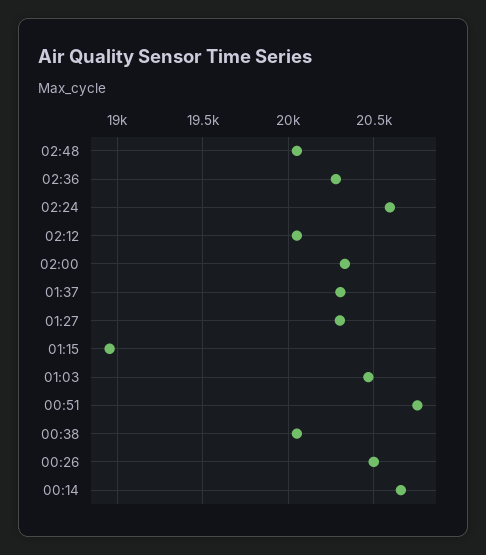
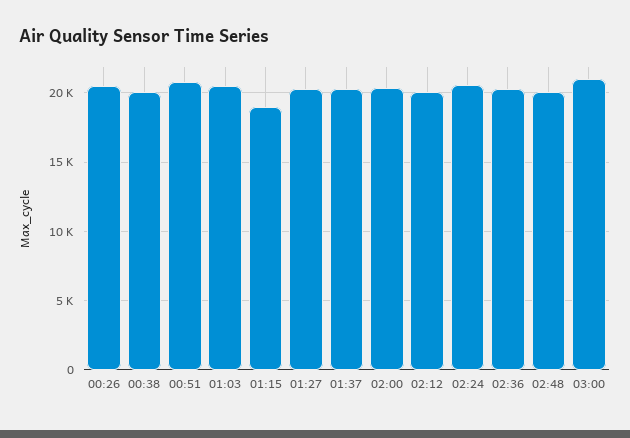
00:14: 20650 -> none
03:00: none -> 21000

